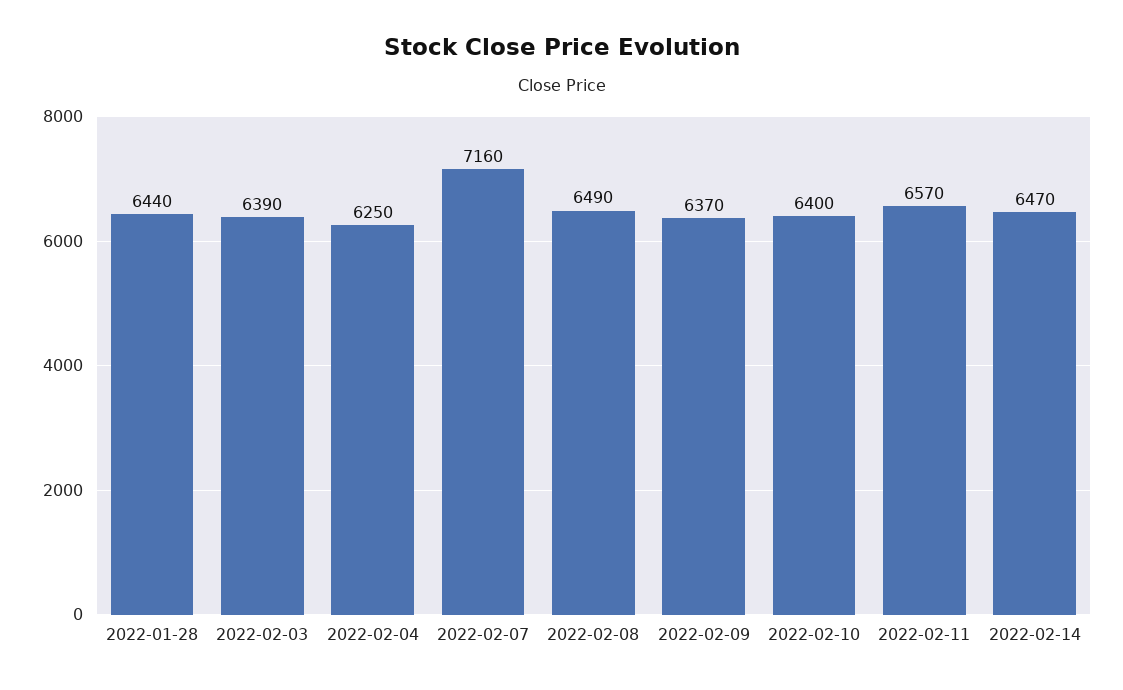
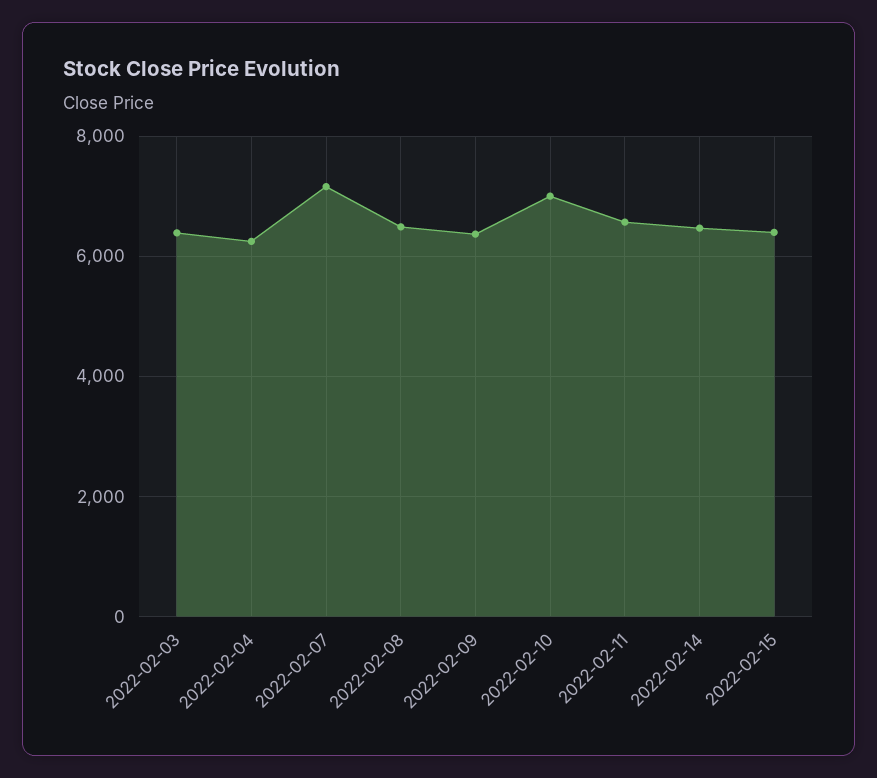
2022-01-28: 6440 -> none
2022-02-10: 6400 -> 7000
2022-02-15: none -> 6400

